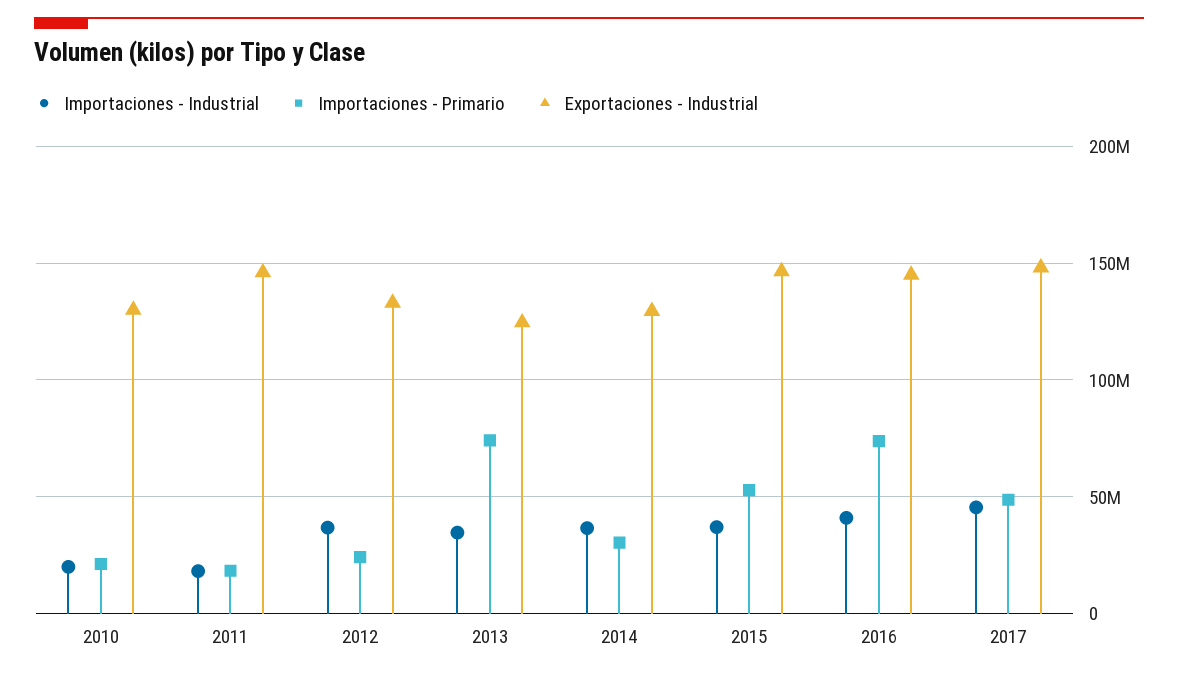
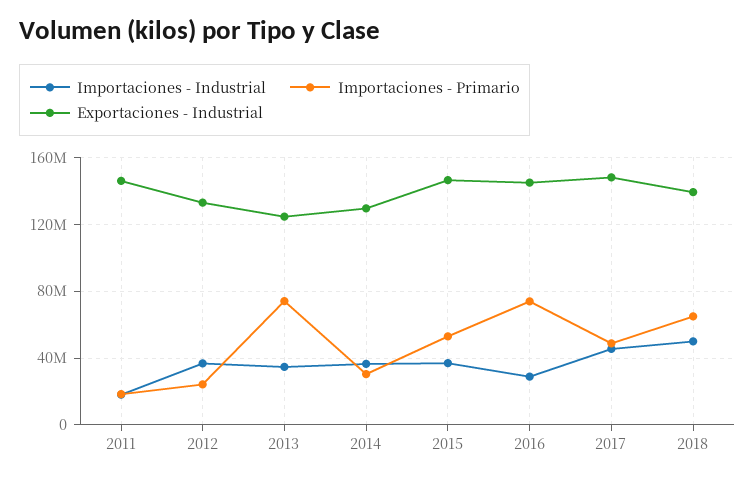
Importaciones - Industrial, 2010: 20000000 -> none
Importaciones - Primario, 2010: 20000000 -> none
Exportaciones - Industrial, 2010: 130000000 -> none
Importaciones - Industrial, 2016: 40000000 -> 30000000
Importaciones - Industrial, 2018: none -> 50000000
Importaciones - Primario, 2018: none -> 65000000
Exportaciones - Industrial, 2018: none -> 140000000

